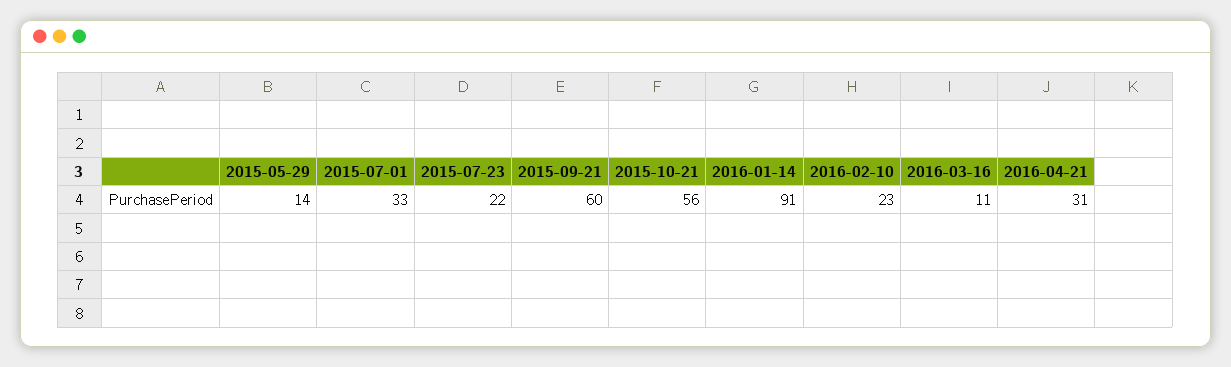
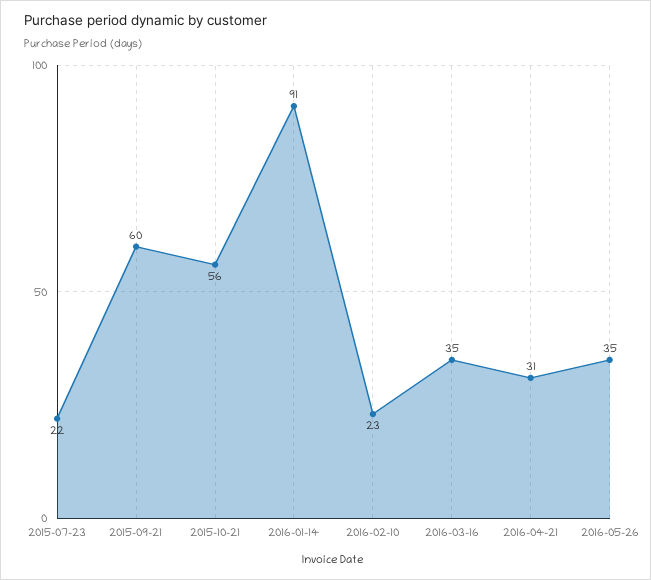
2015-05-29: 14 -> none
2015-07-01: 33 -> none
2016-03-16: 11 -> 35
2016-05-26: none -> 35

